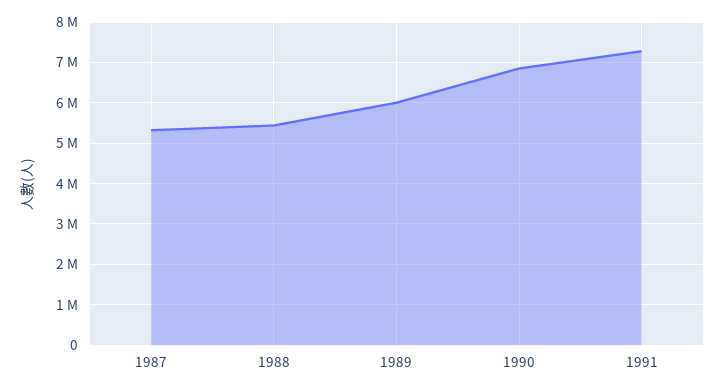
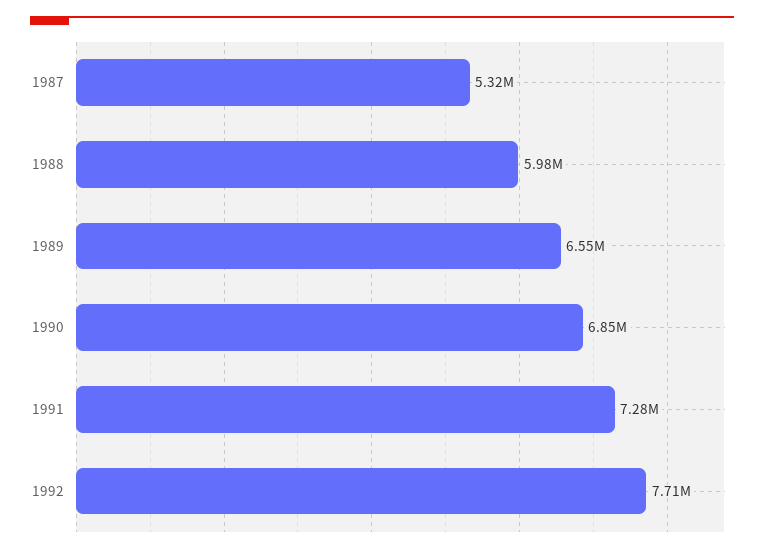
1988: 5400000 -> 5980000
1989: 6000000 -> 6550000
1992: none -> 7710000

